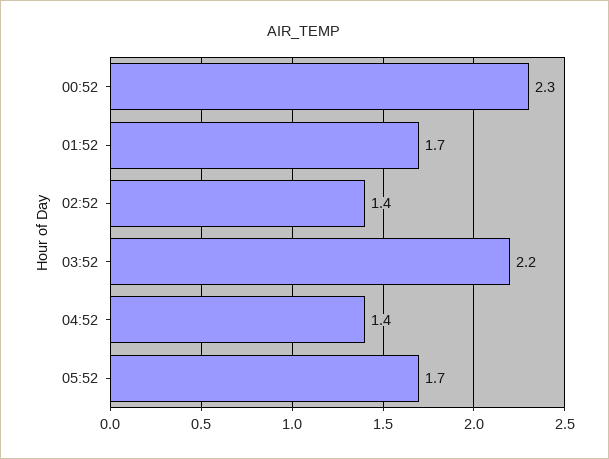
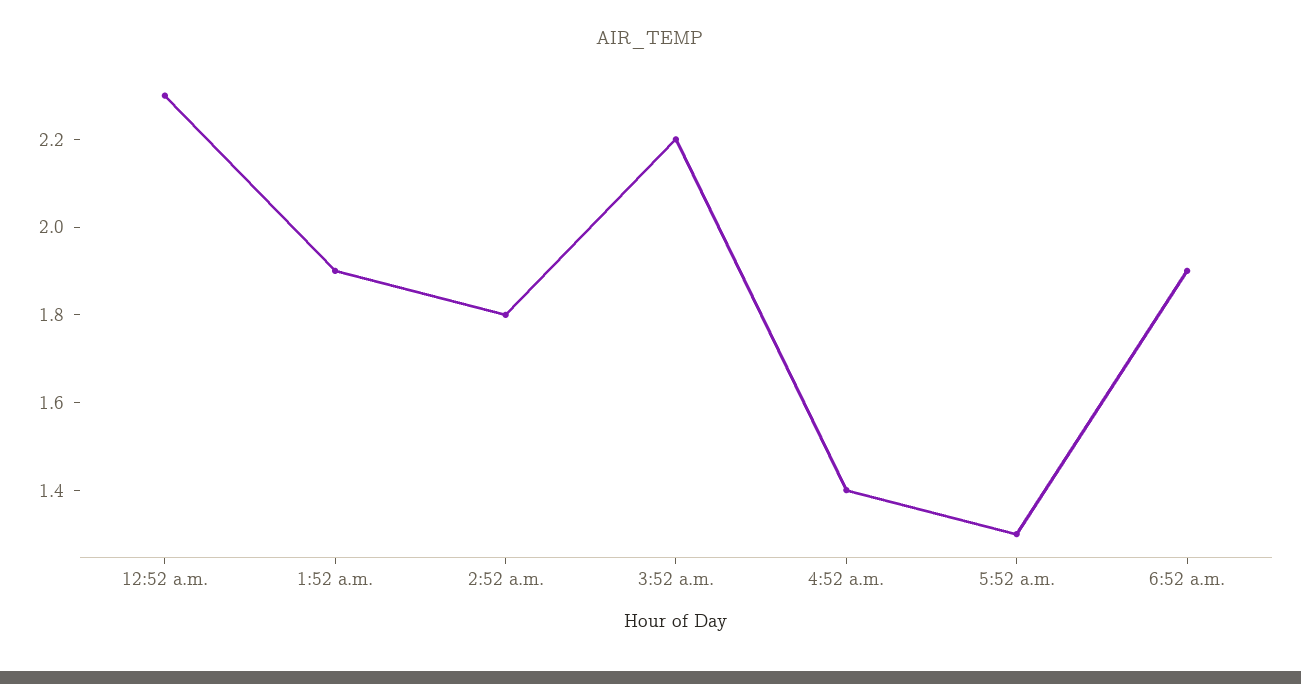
01:52: 1.7 -> 1.9
02:52: 1.4 -> 1.8
05:52: 1.7 -> 1.3
6:52 a.m.: none -> 1.9

